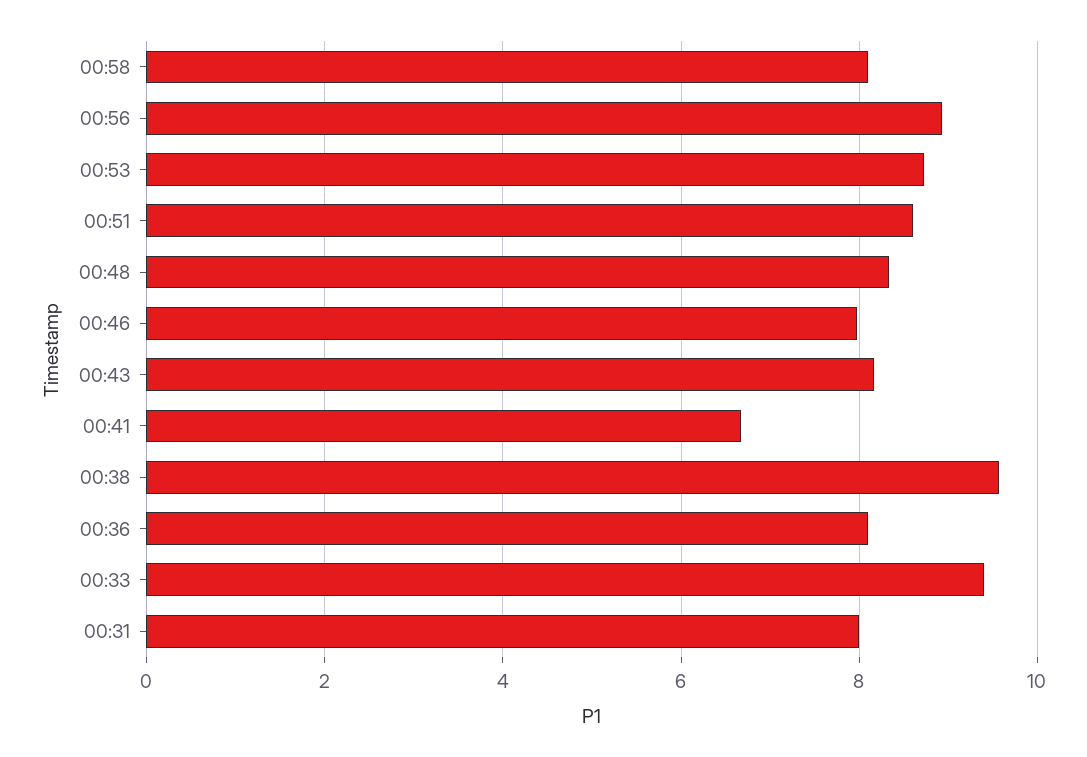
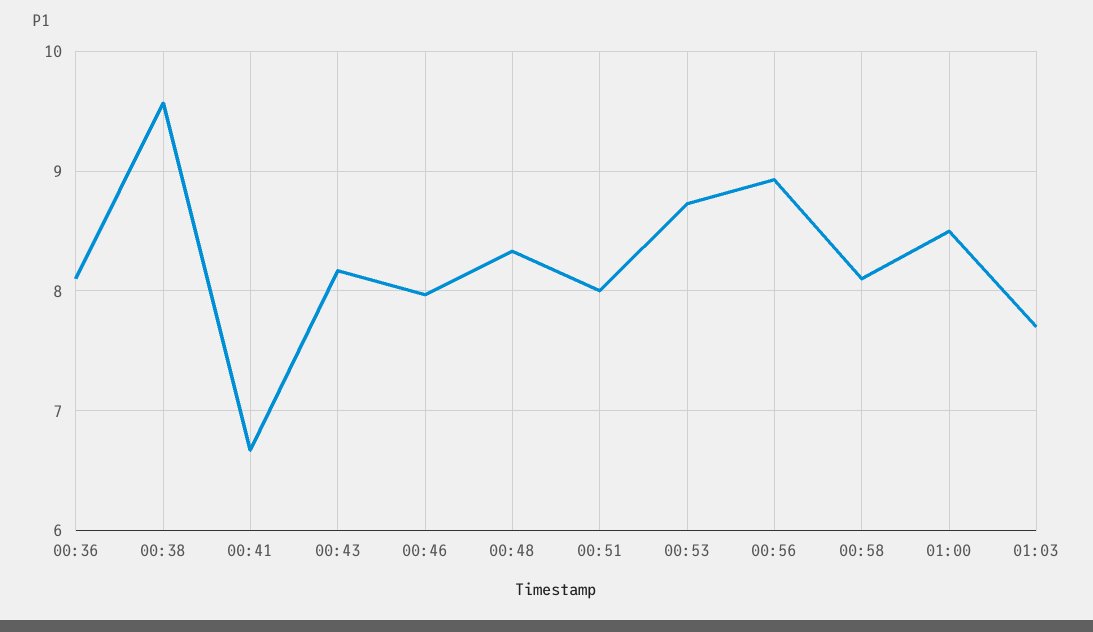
00:51: 8.6 -> 8
00:33: 9.4 -> none
00:31: 8 -> none
01:00: none -> 8.5
01:03: none -> 7.7

